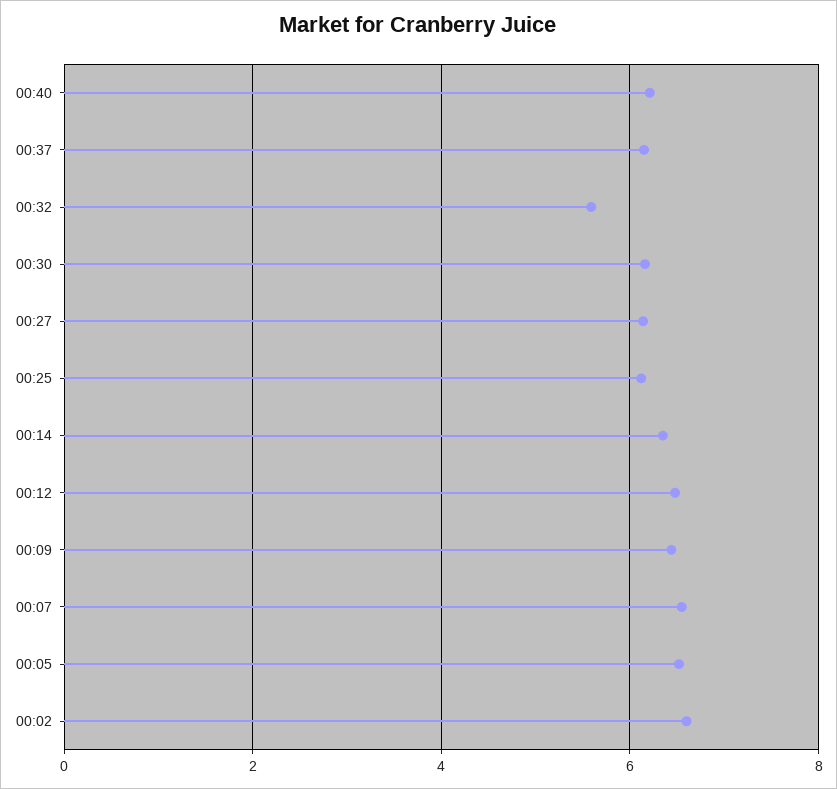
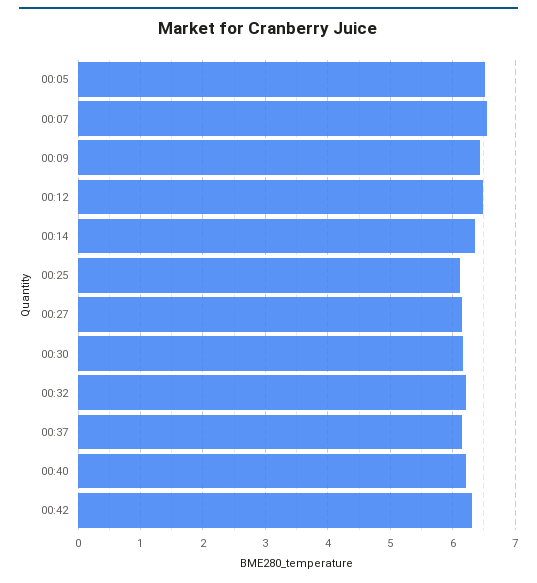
00:32: 5.6 -> 6.2
00:02: 6.6 -> none
00:42: none -> 6.3

